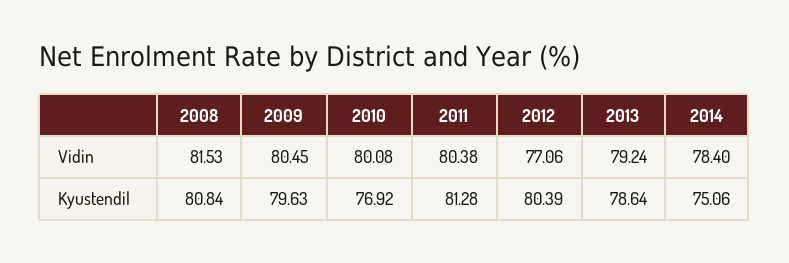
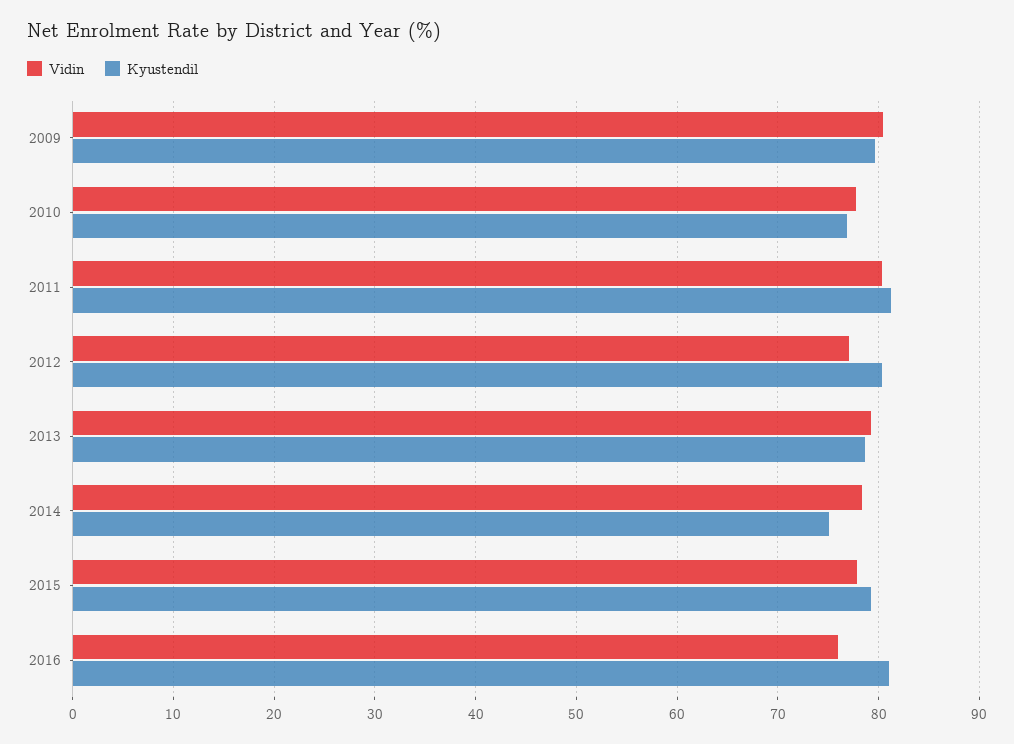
Vidin, 2008: 81.53 -> none
Vidin, 2010: 80.08 -> 78
Kyustendil, 2008: 80.84 -> none
Vidin, 2015: none -> 78
Kyustendil, 2015: none -> 79
Vidin, 2016: none -> 76
Kyustendil, 2016: none -> 81

